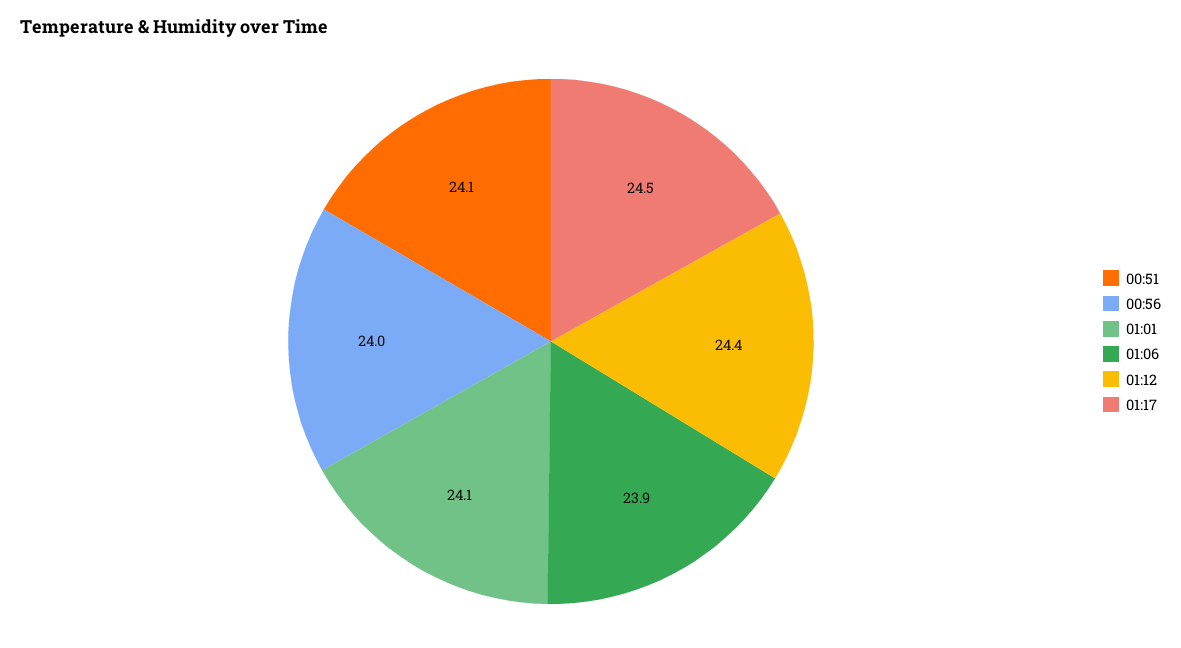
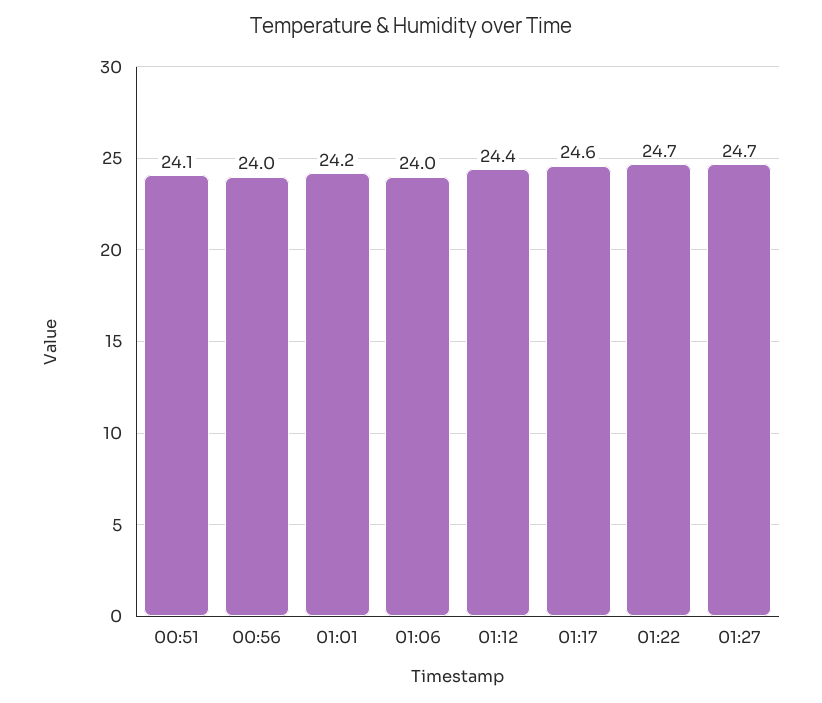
01:01: 24.1 -> 24.2
01:06: 23.9 -> 24
01:17: 24.5 -> 24.6
01:22: none -> 24.7
01:27: none -> 24.7

